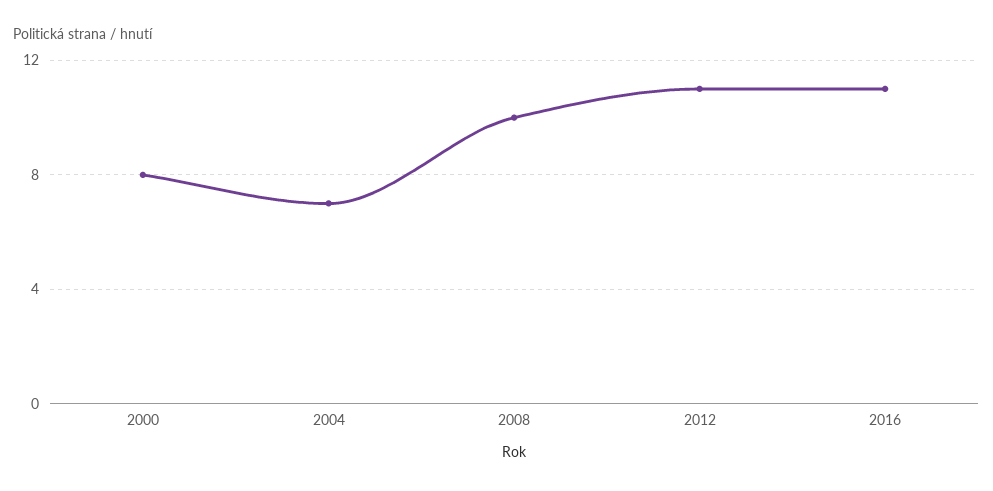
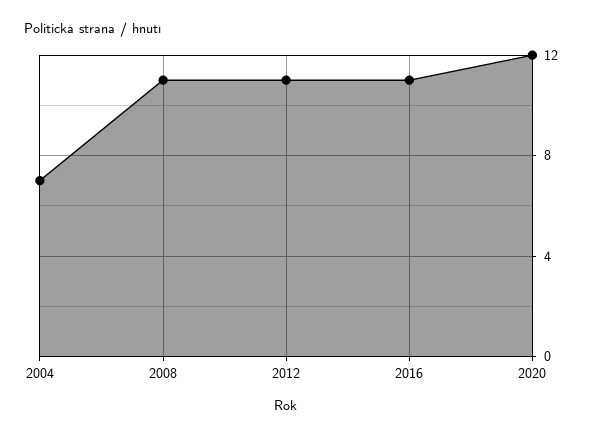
2000: 8 -> none
2008: 10 -> 11
2020: none -> 12

